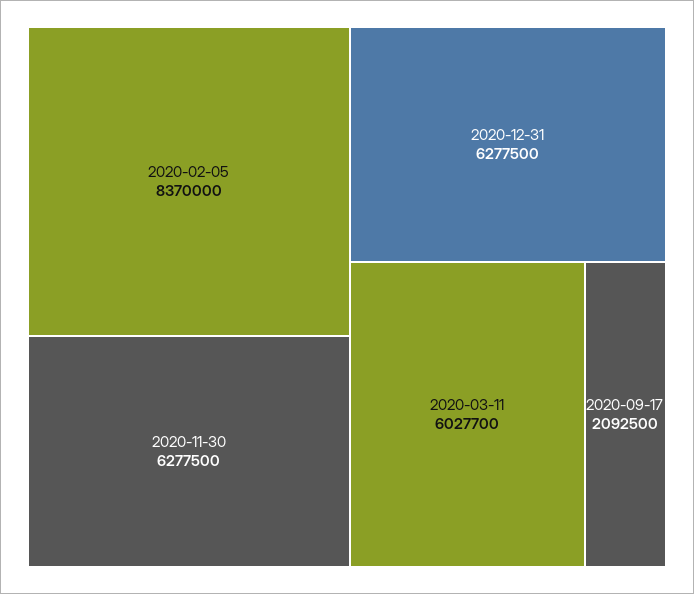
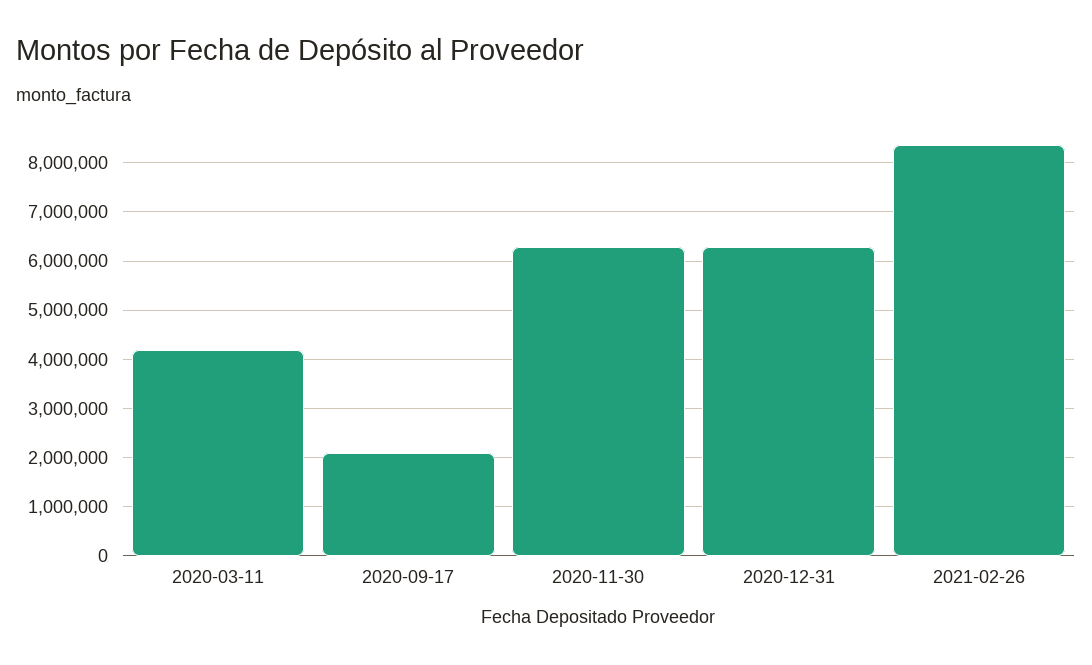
2020-02-05: 8370000 -> none
2020-03-11: 6027700 -> 4200000
2021-02-26: none -> 8400000

